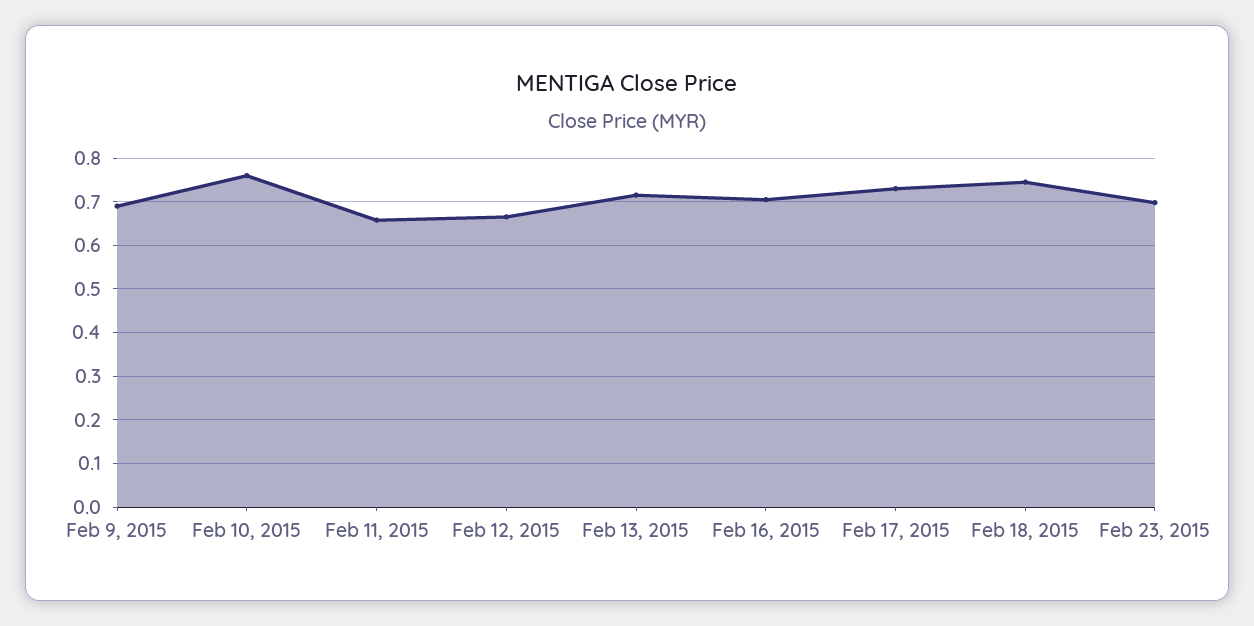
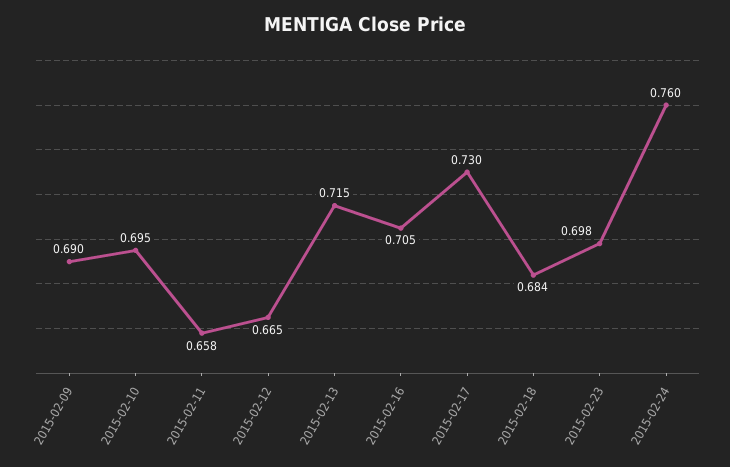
Feb 10, 2015: 0.76 -> 0.695
Feb 18, 2015: 0.74 -> 0.684
2015-02-24: none -> 0.76

